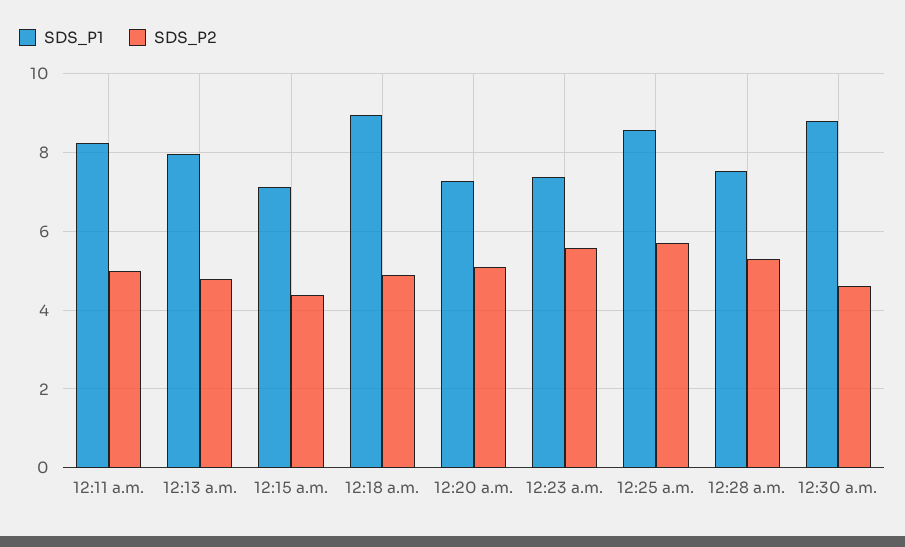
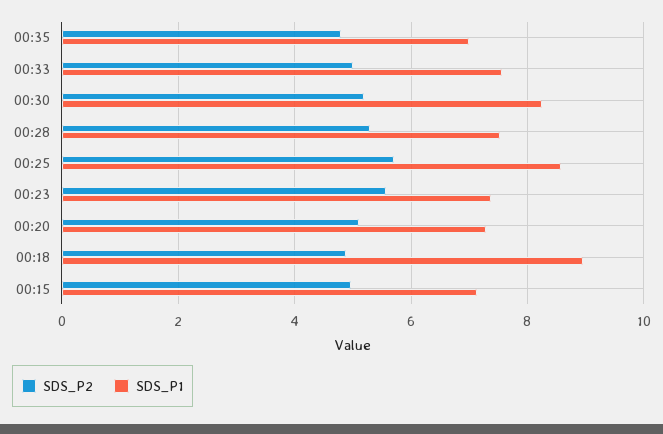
SDS_P1, 12:11 a.m.: 8.2 -> none
SDS_P2, 12:11 a.m.: 5 -> none
SDS_P1, 12:13 a.m.: 8 -> none
SDS_P2, 12:13 a.m.: 4.8 -> none
SDS_P2, 12:15 a.m.: 4.4 -> 5
SDS_P1, 12:30 a.m.: 8.8 -> 8.2
SDS_P2, 12:30 a.m.: 4.6 -> 5.2
SDS_P2, 00:35: none -> 4.8
SDS_P1, 00:35: none -> 7
SDS_P2, 00:33: none -> 5
SDS_P1, 00:33: none -> 7.6

